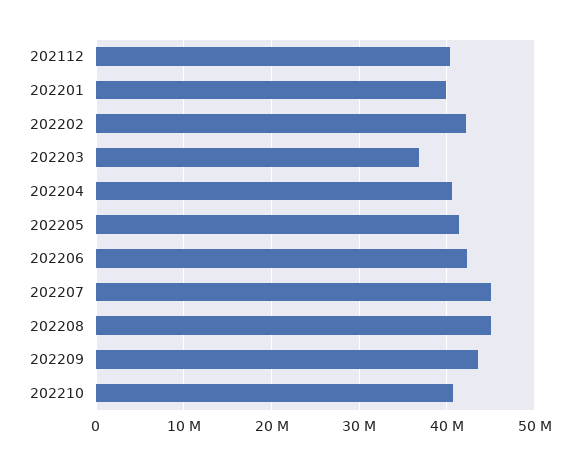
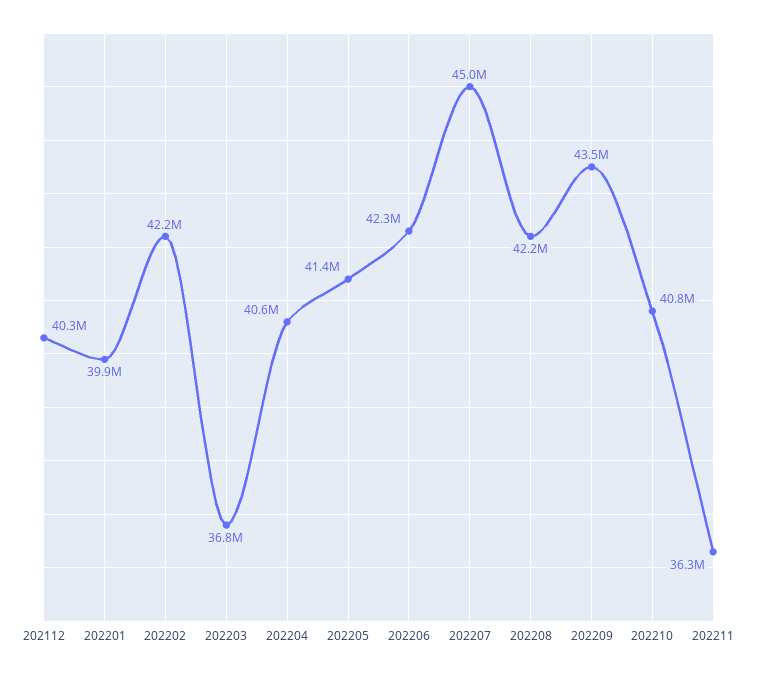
202208: 45000000 -> 42200000
202211: none -> 36300000

